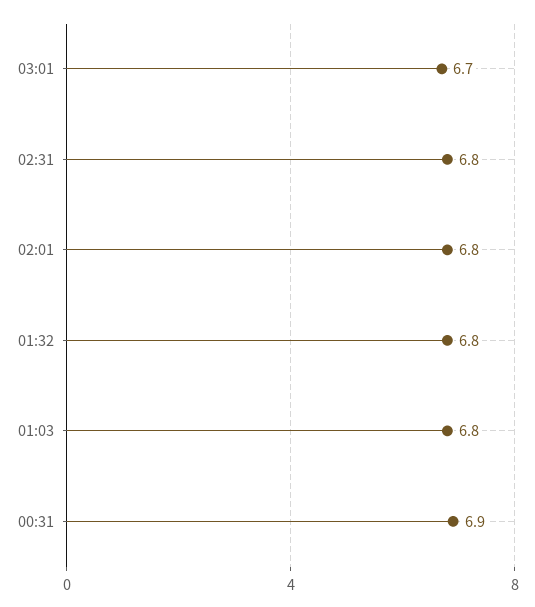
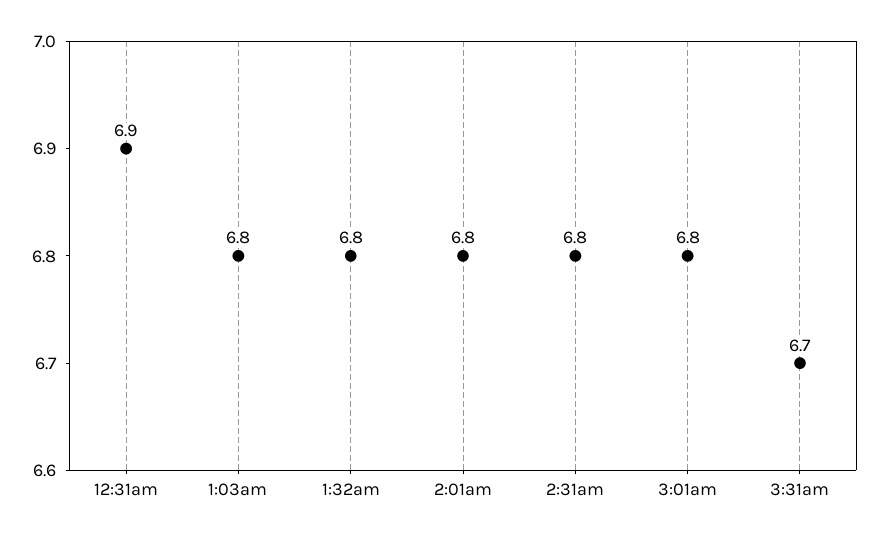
03:01: 6.7 -> 6.8
3:31am: none -> 6.7

